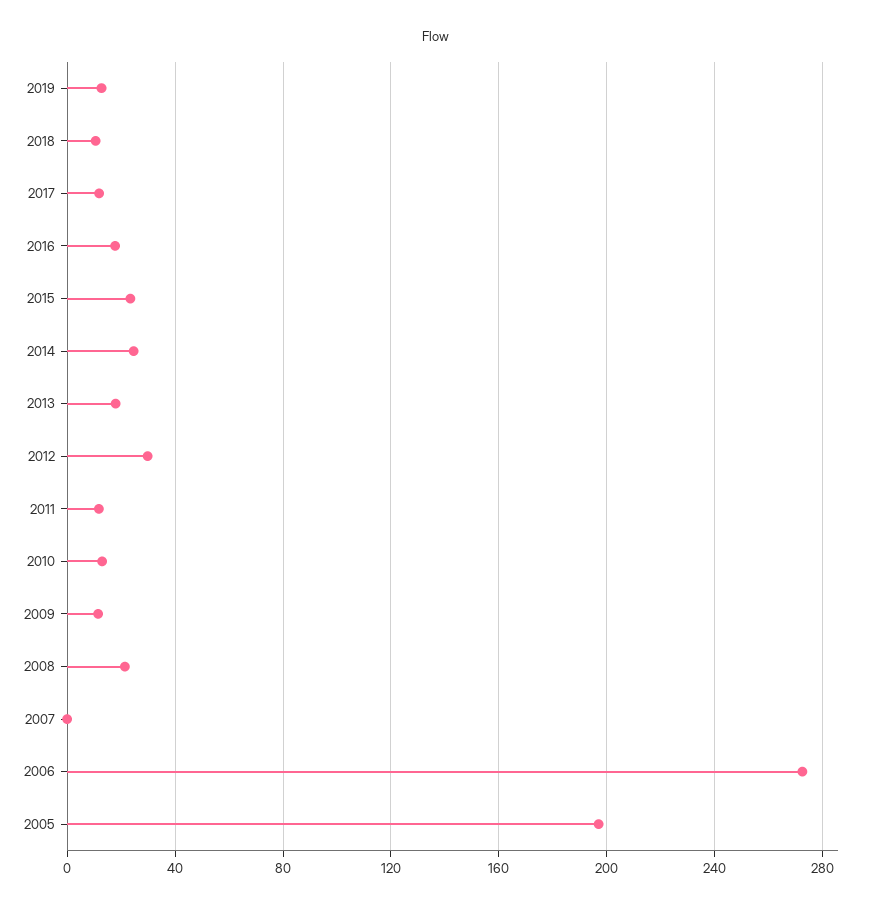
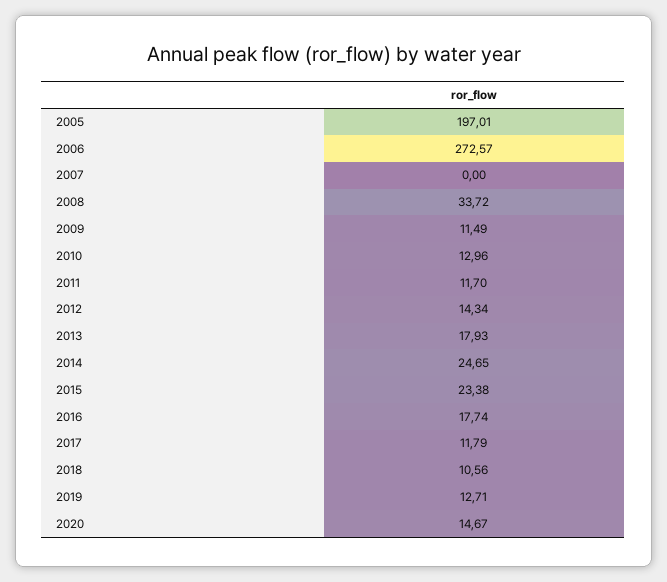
2012: 30 -> 14.34
2008: 20 -> 33.72
2020: none -> 14.67

